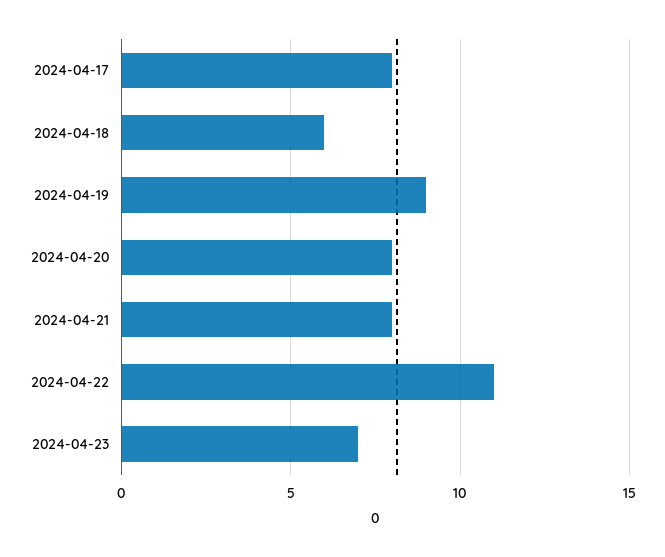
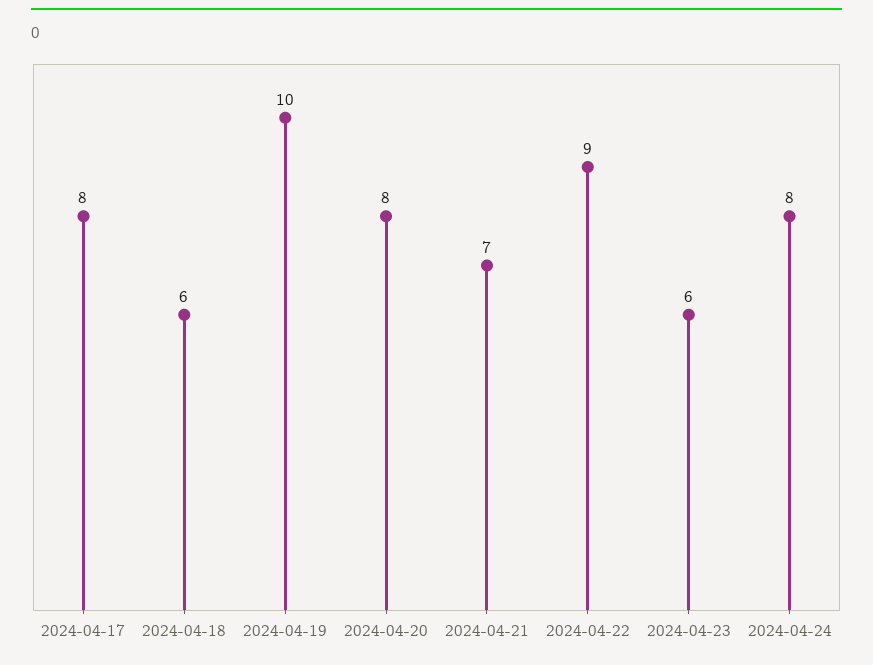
2024-04-19: 9 -> 10
2024-04-21: 8 -> 7
2024-04-22: 11 -> 9
2024-04-23: 7 -> 6
2024-04-24: none -> 8

